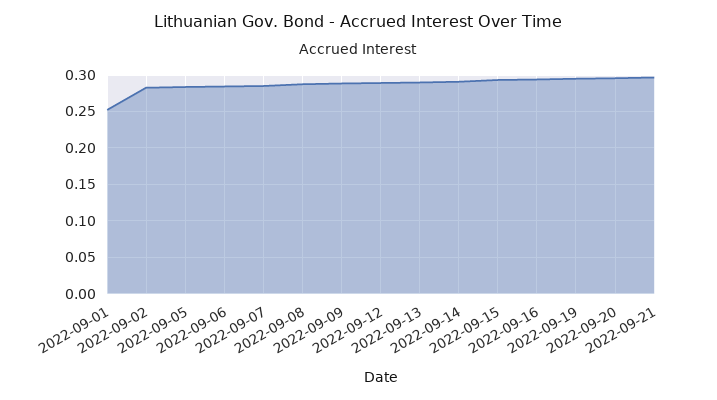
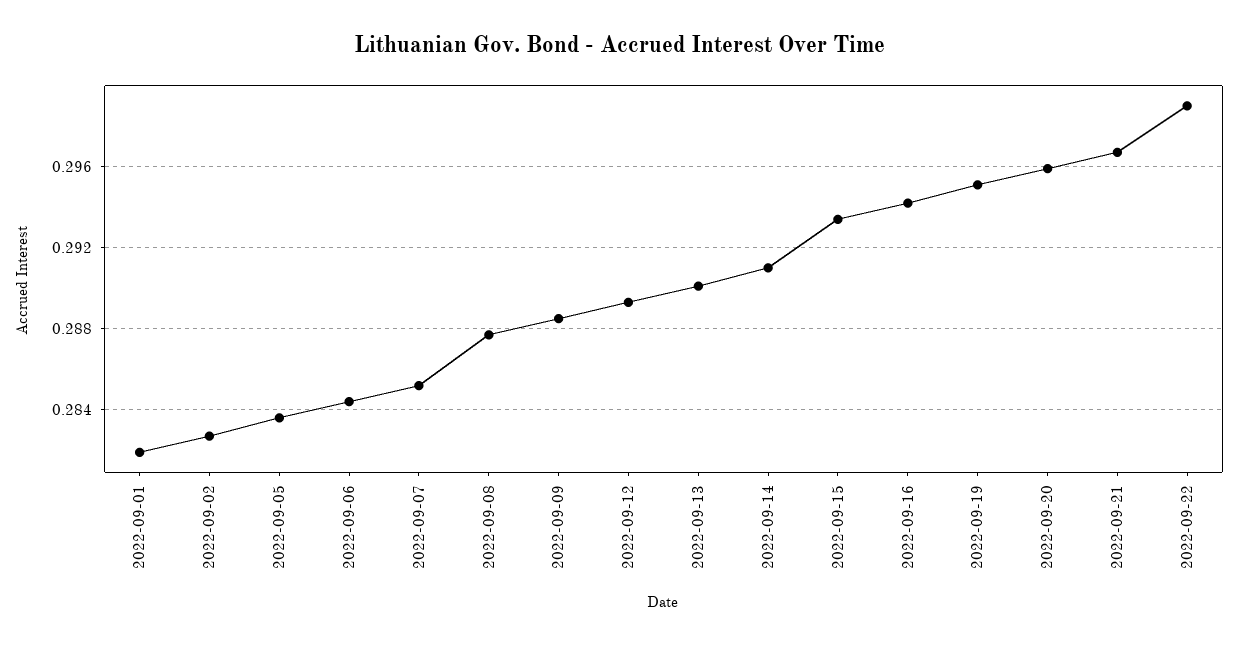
2022-09-01: 0.25 -> 0.282
2022-09-22: none -> 0.299

